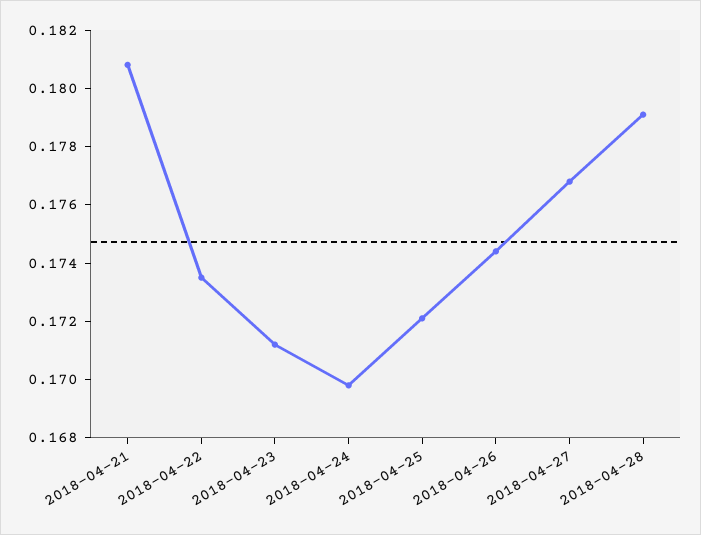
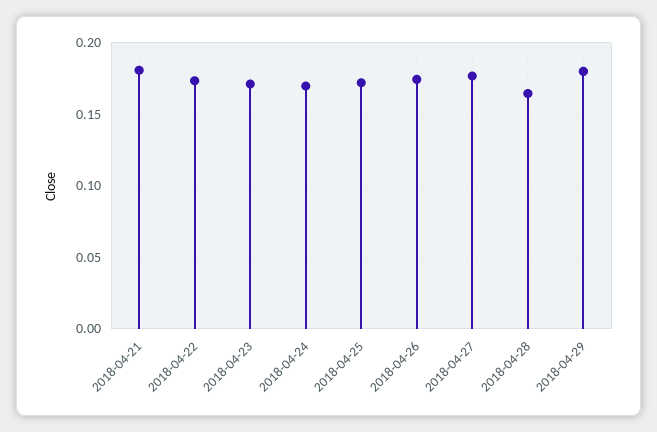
2018-04-28: 0.179 -> 0.165
2018-04-29: none -> 0.18

